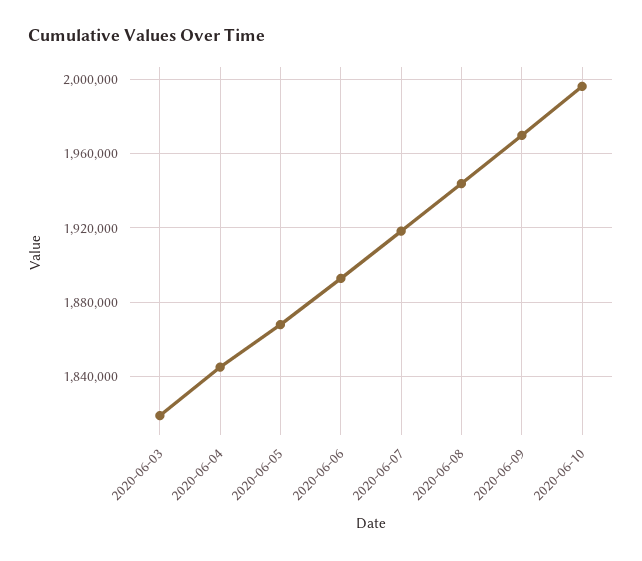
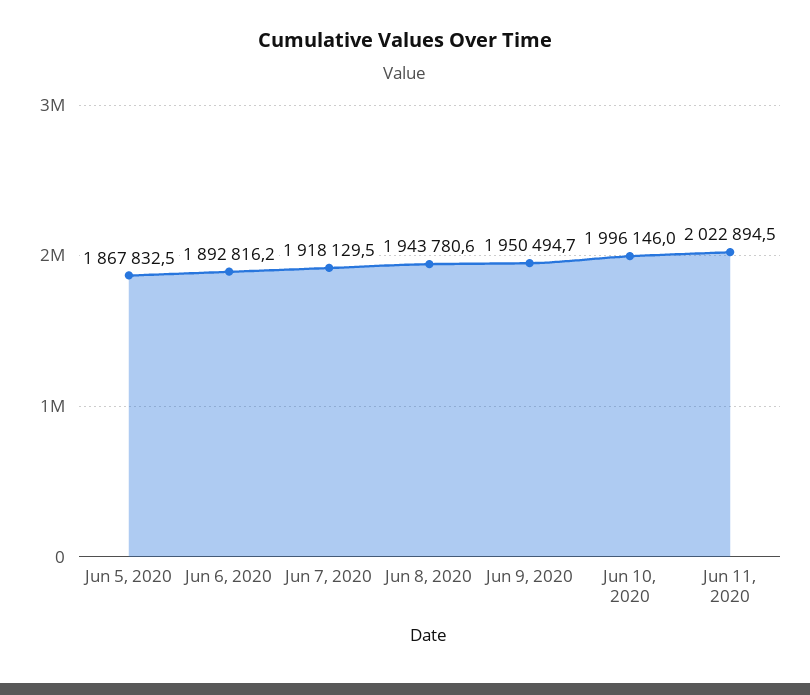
2020-06-03: 1820000 -> none
2020-06-04: 1845000 -> none
2020-06-09: 1970000 -> 1950494.7
Jun 11, 2020: none -> 2022894.5

